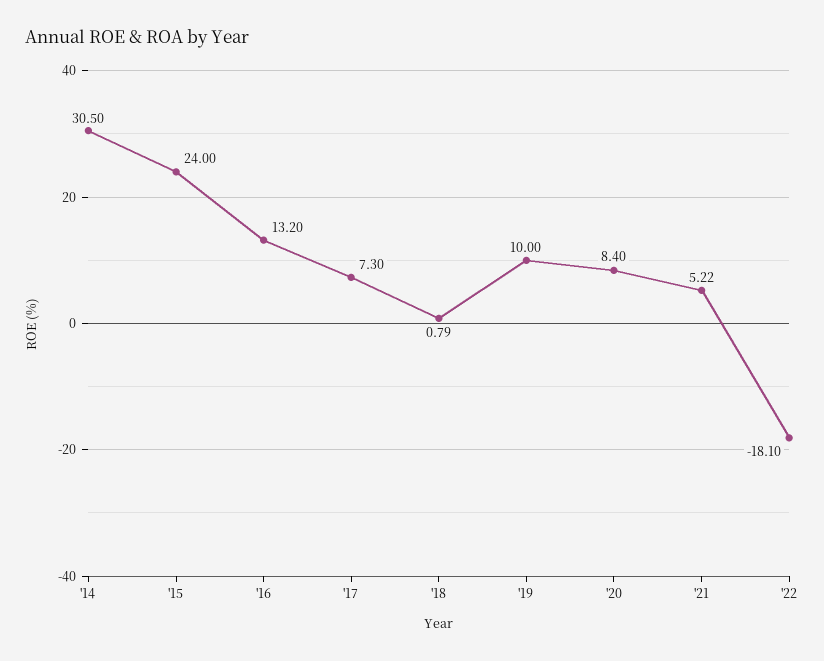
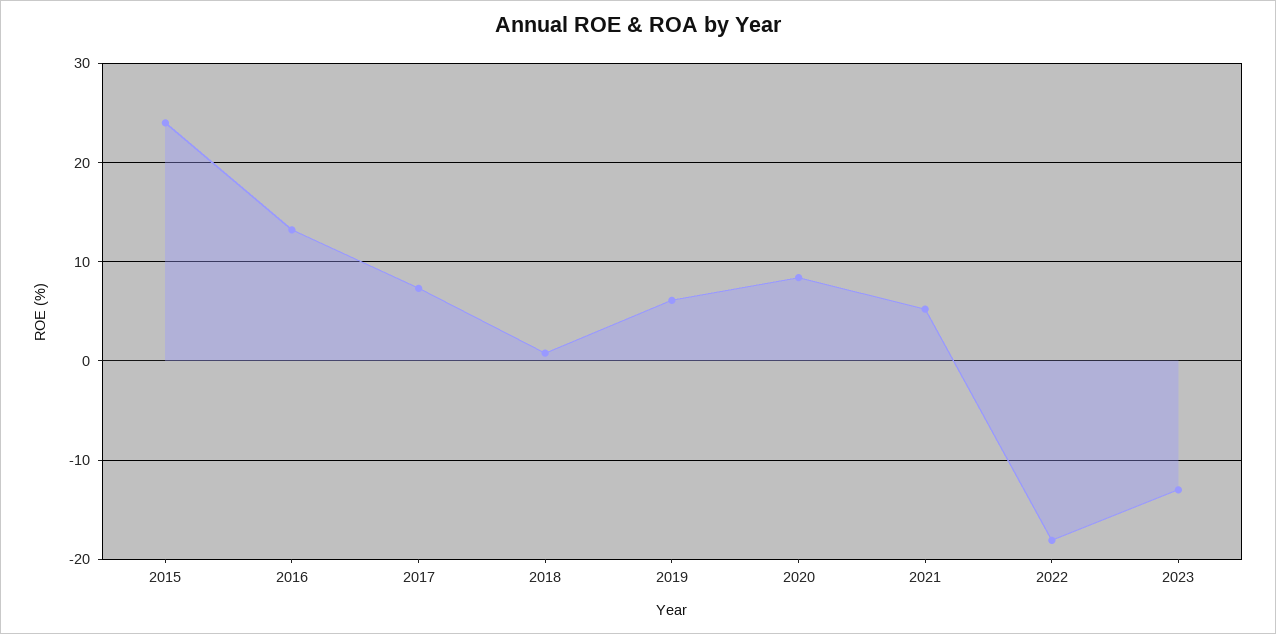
'14: 30.5 -> none
'19: 10 -> 6
2023: none -> -13

